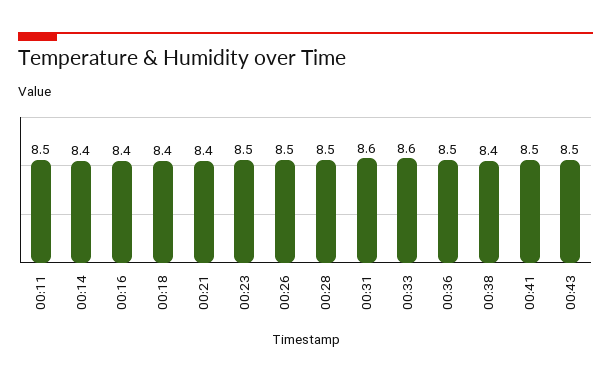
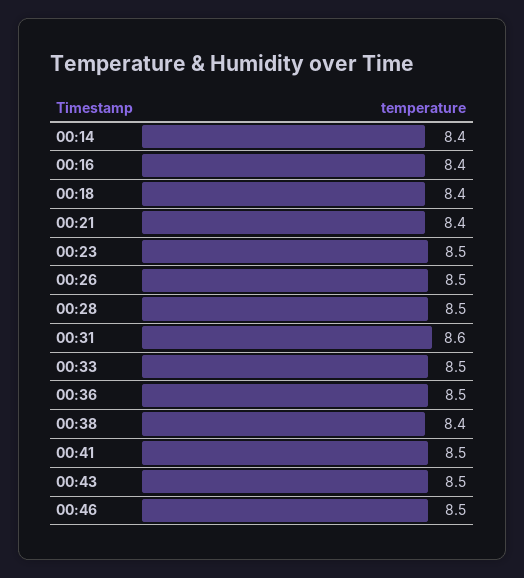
00:11: 8.5 -> none
00:33: 8.6 -> 8.5
00:46: none -> 8.5

